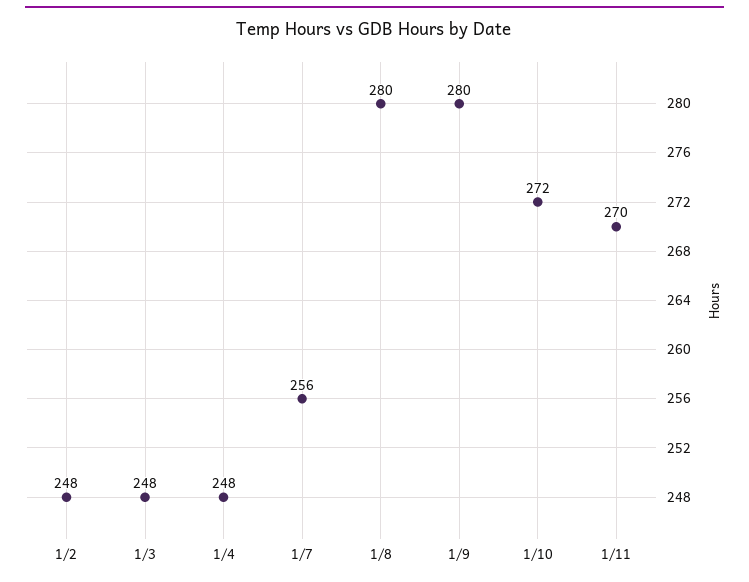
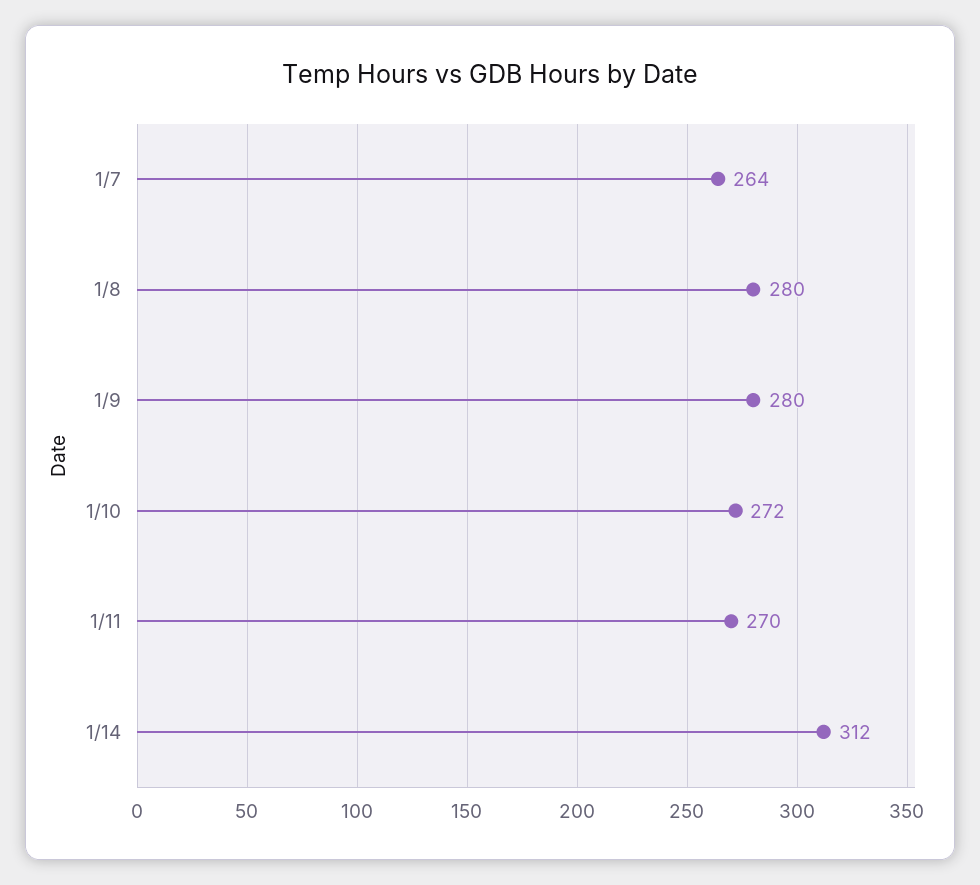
1/2: 248 -> none
1/3: 248 -> none
1/4: 248 -> none
1/7: 256 -> 264
1/14: none -> 312

